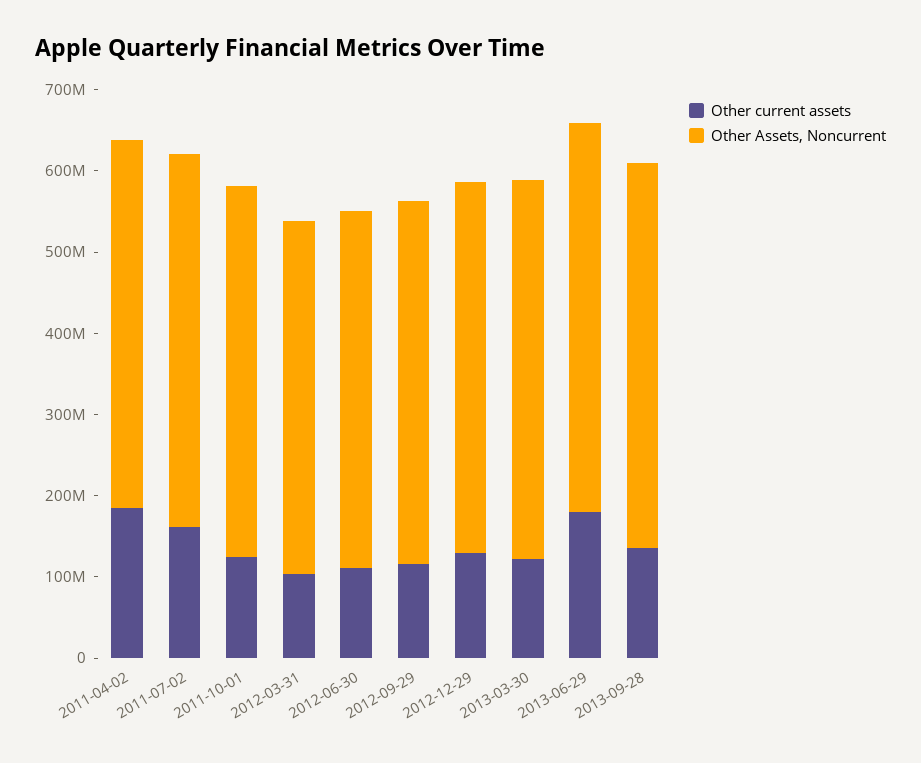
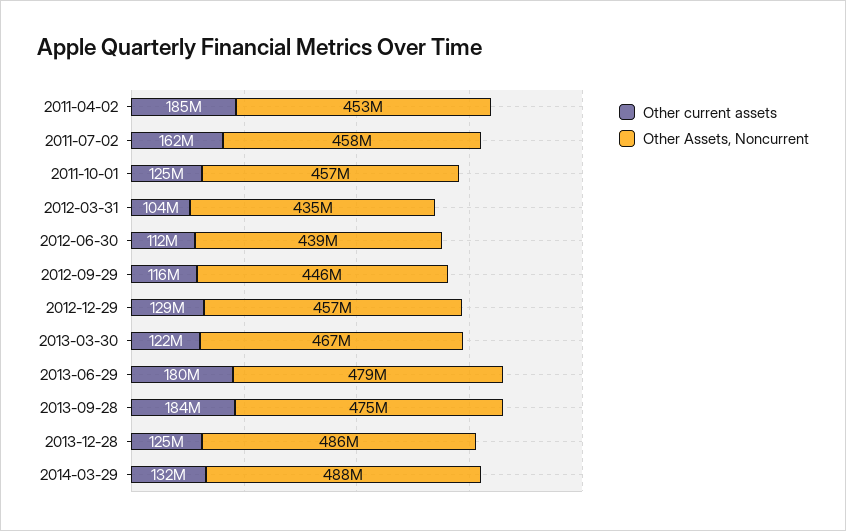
Other current assets, 2013-09-28: 140000000 -> 184000000
Other current assets, 2013-12-28: none -> 125000000
Other Assets, Noncurrent, 2013-12-28: none -> 486000000
Other current assets, 2014-03-29: none -> 132000000
Other Assets, Noncurrent, 2014-03-29: none -> 488000000

